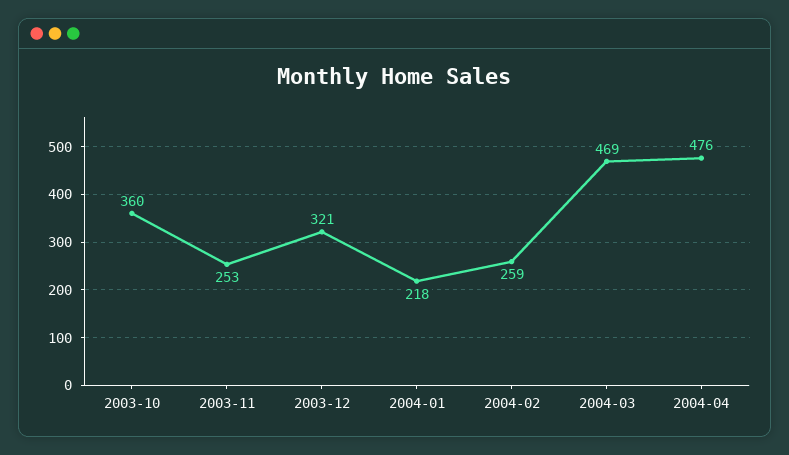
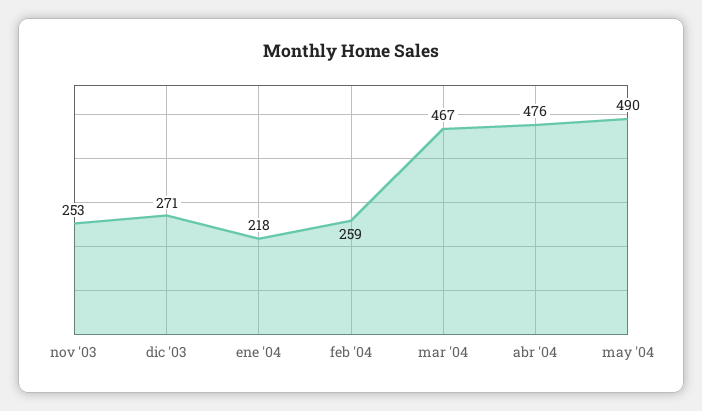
2003-10: 360 -> none
2003-12: 321 -> 271
2004-03: 469 -> 467
may '04: none -> 490

